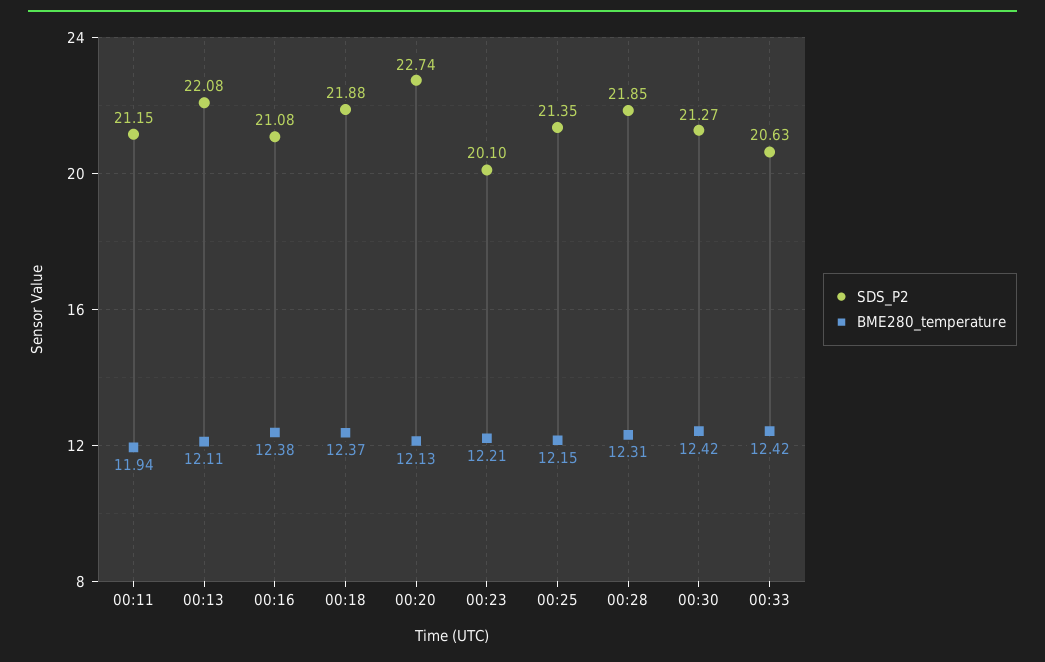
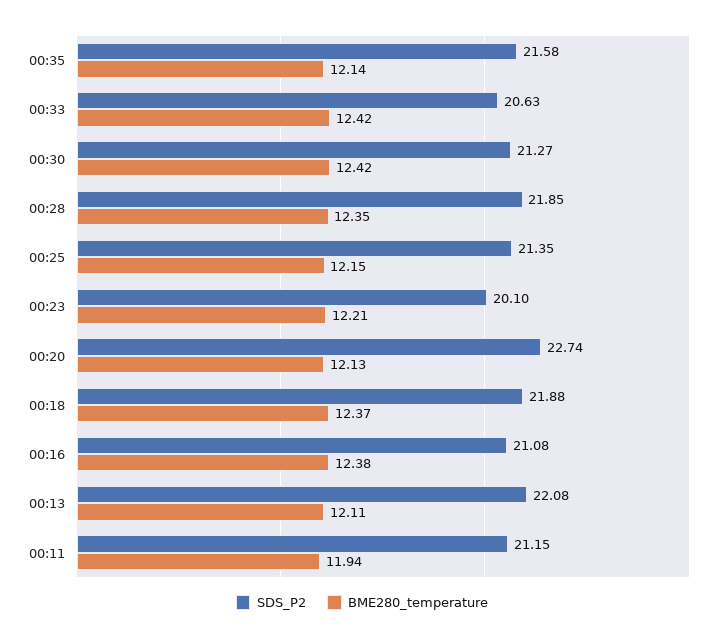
BME280_temperature, 00:28: 12.31 -> 12.35
SDS_P2, 00:35: none -> 21.58
BME280_temperature, 00:35: none -> 12.14

